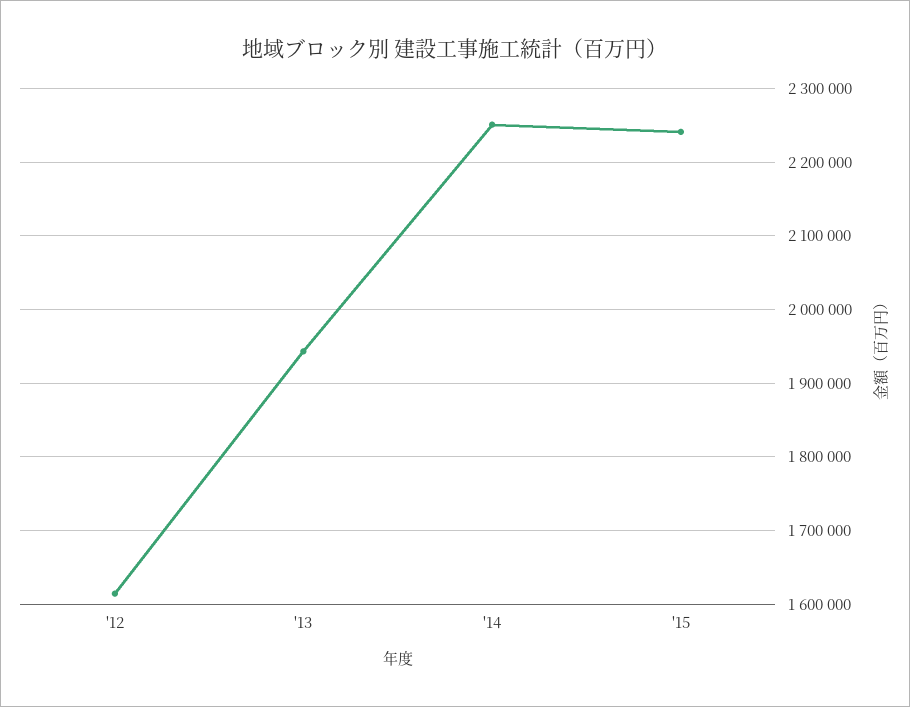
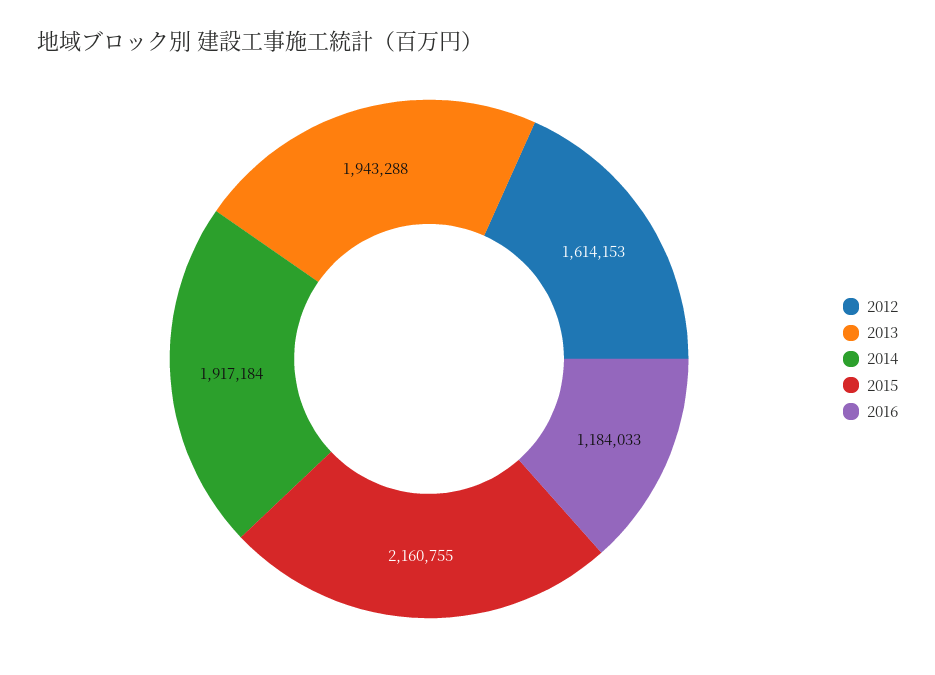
'14: 2250000 -> 1917184
'15: 2240000 -> 2160755
2016: none -> 1184033

